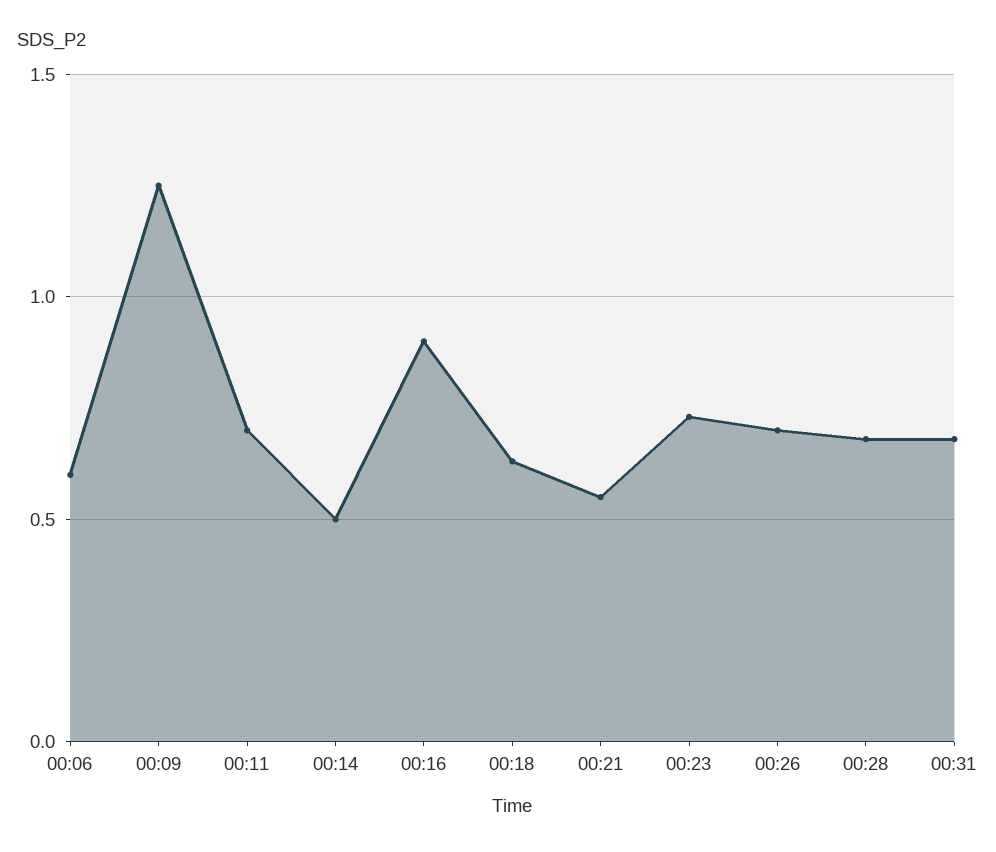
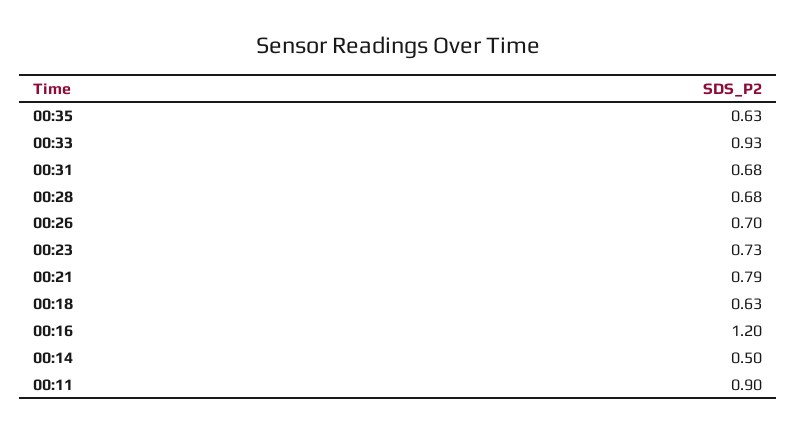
00:06: 0.6 -> none
00:09: 1.25 -> none
00:11: 0.7 -> 0.9
00:16: 0.9 -> 1.2
00:21: 0.55 -> 0.79
00:35: none -> 0.63
00:33: none -> 0.93

